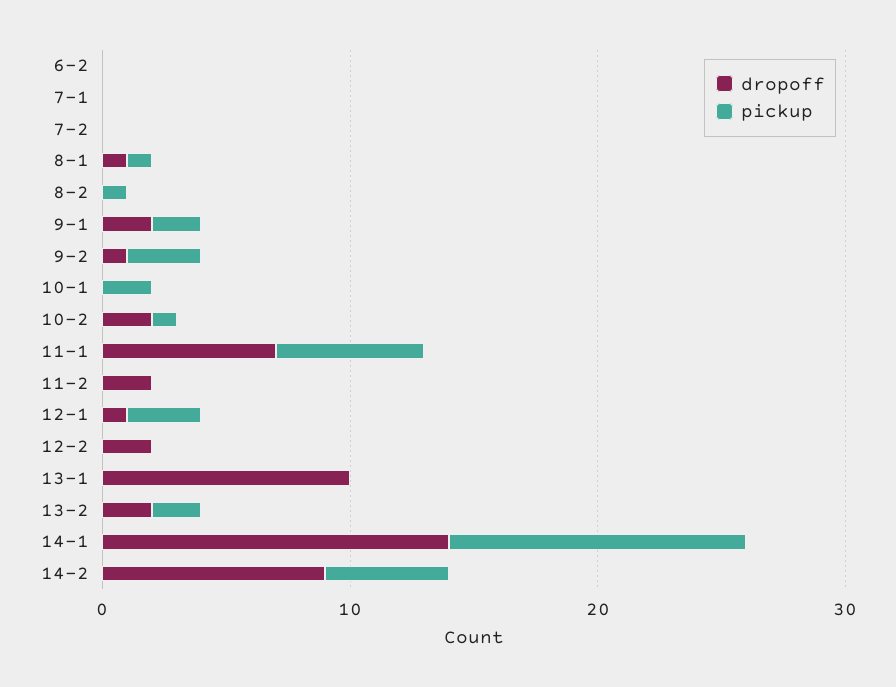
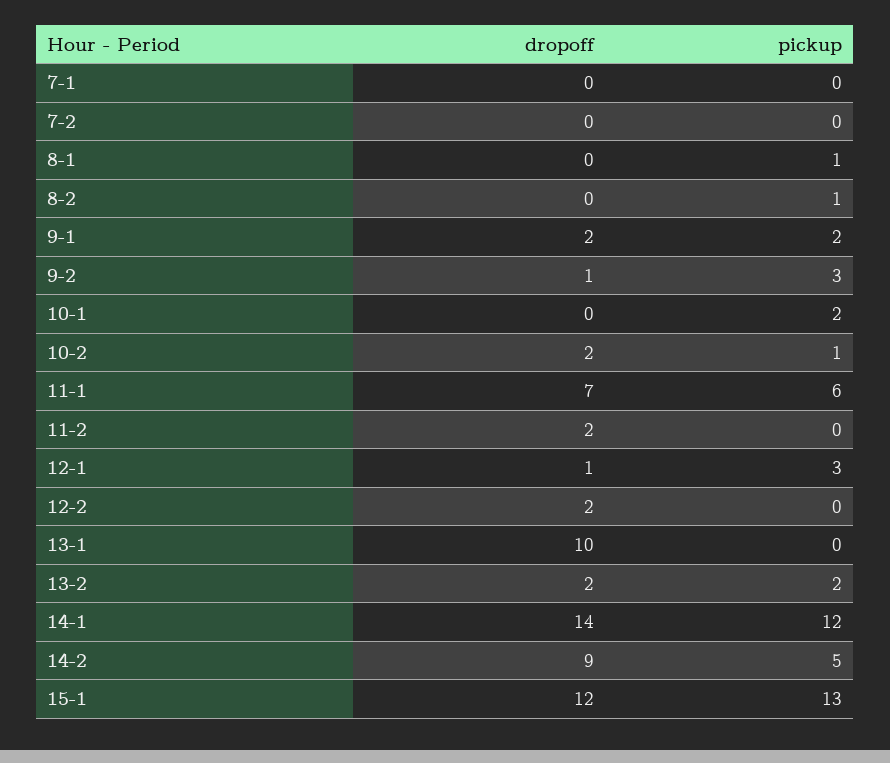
dropoff, 6-2: 0 -> none
pickup, 6-2: 0 -> none
dropoff, 8-1: 1 -> 0
dropoff, 15-1: none -> 12
pickup, 15-1: none -> 13

